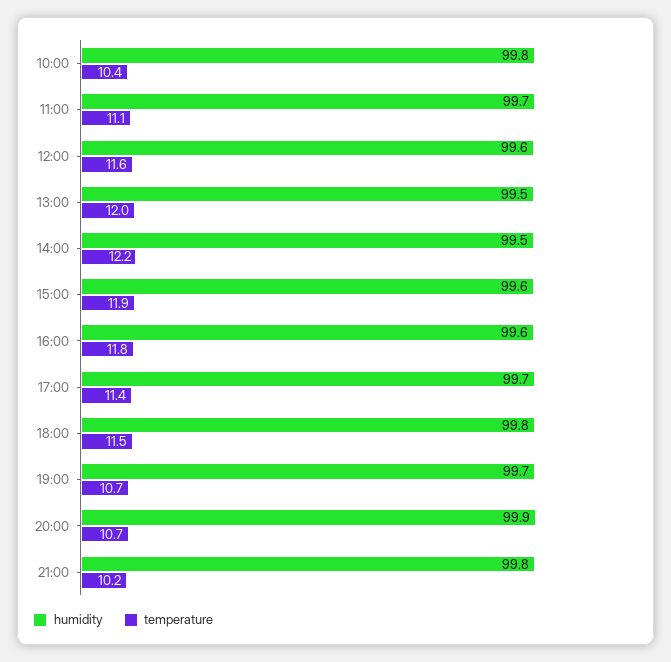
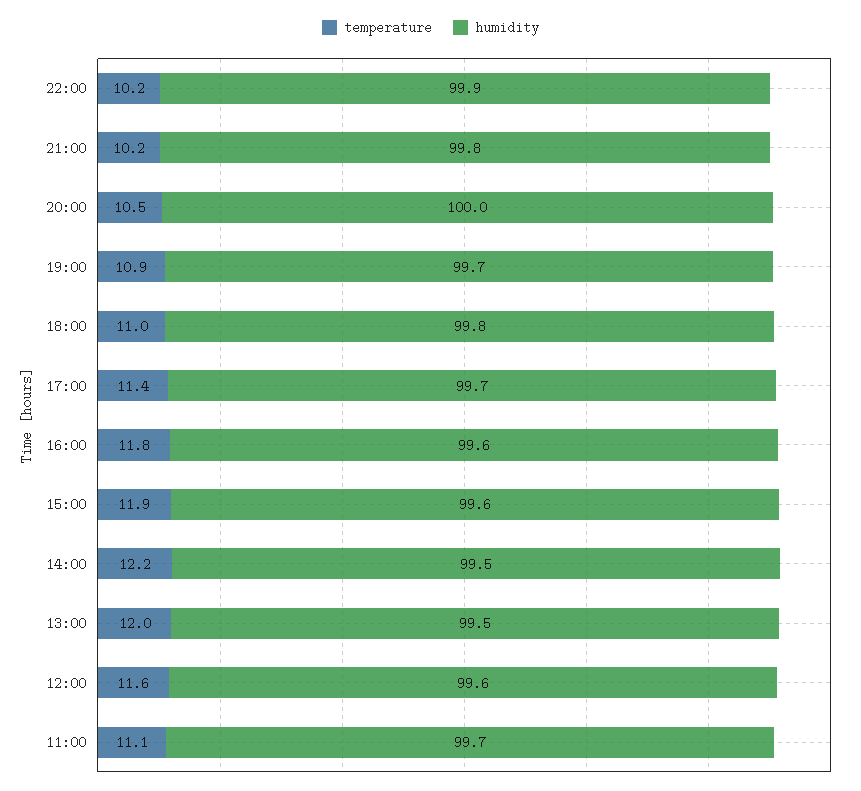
humidity, 10:00: 99.8 -> none
temperature, 10:00: 10.4 -> none
temperature, 18:00: 11.5 -> 11
temperature, 19:00: 10.7 -> 10.9
humidity, 20:00: 99.9 -> 100
temperature, 20:00: 10.7 -> 10.5
temperature, 22:00: none -> 10.2
humidity, 22:00: none -> 99.9

